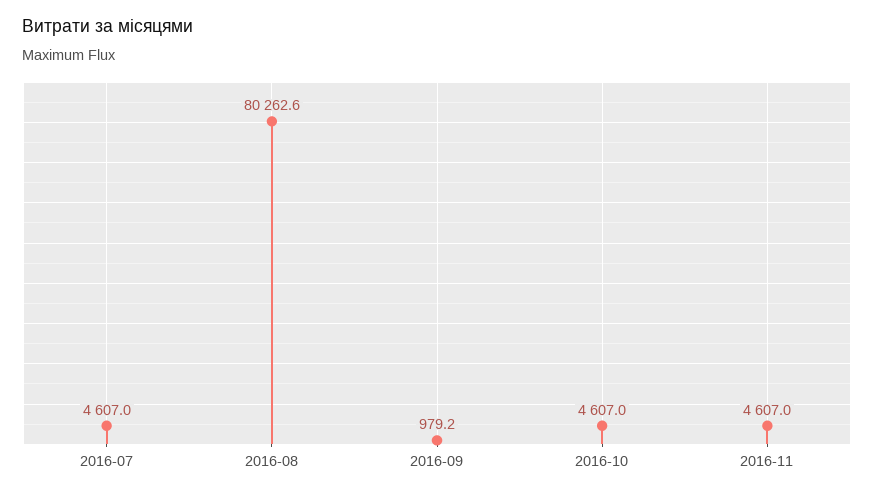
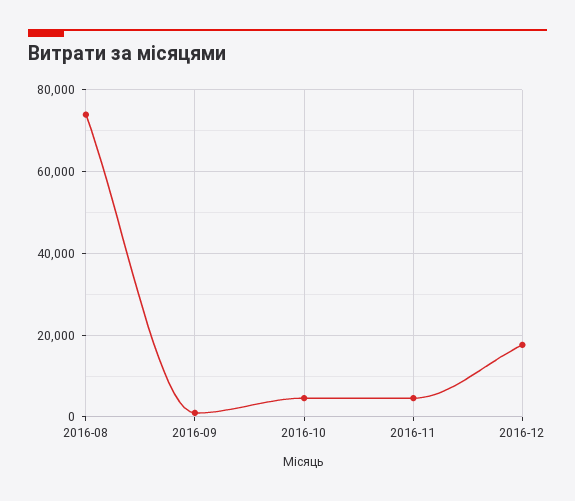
2016-07: 4607 -> none
2016-08: 80262.6 -> 74000
2016-12: none -> 18000

